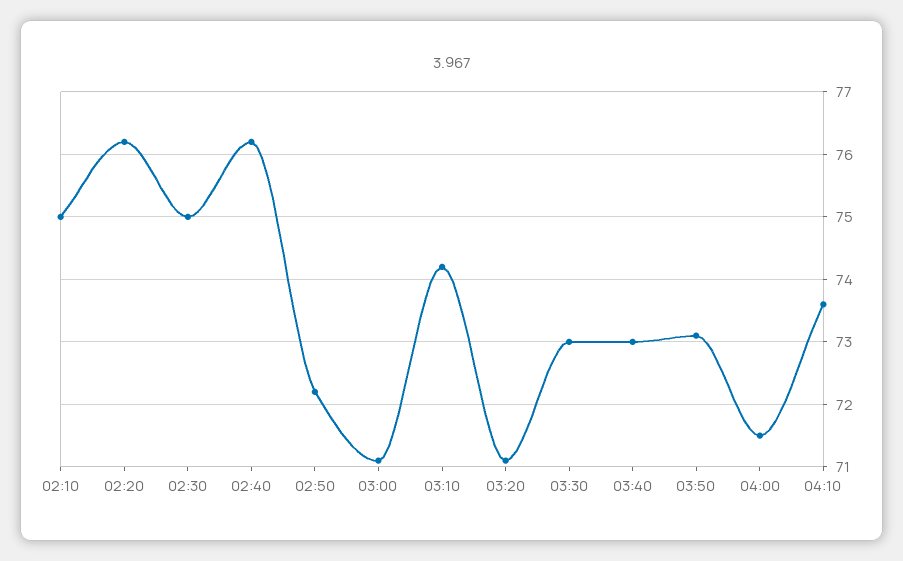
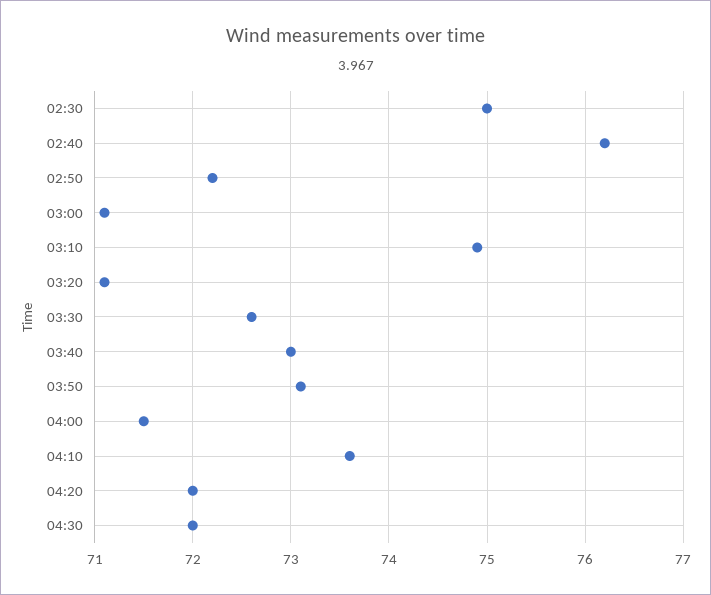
02:10: 75 -> none
02:20: 76.2 -> none
03:10: 74.2 -> 74.9
03:30: 73 -> 72.6
04:20: none -> 72
04:30: none -> 72

